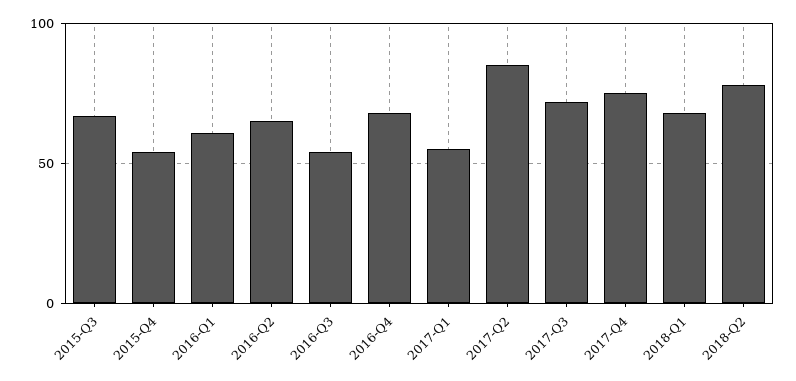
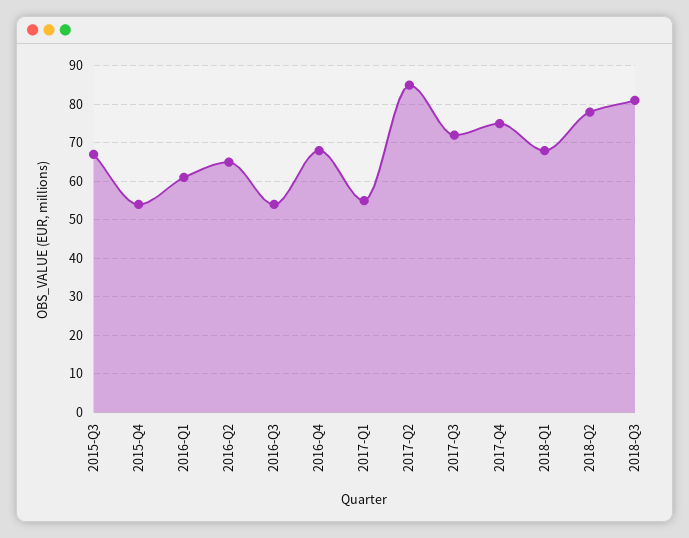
2018-Q3: none -> 80

